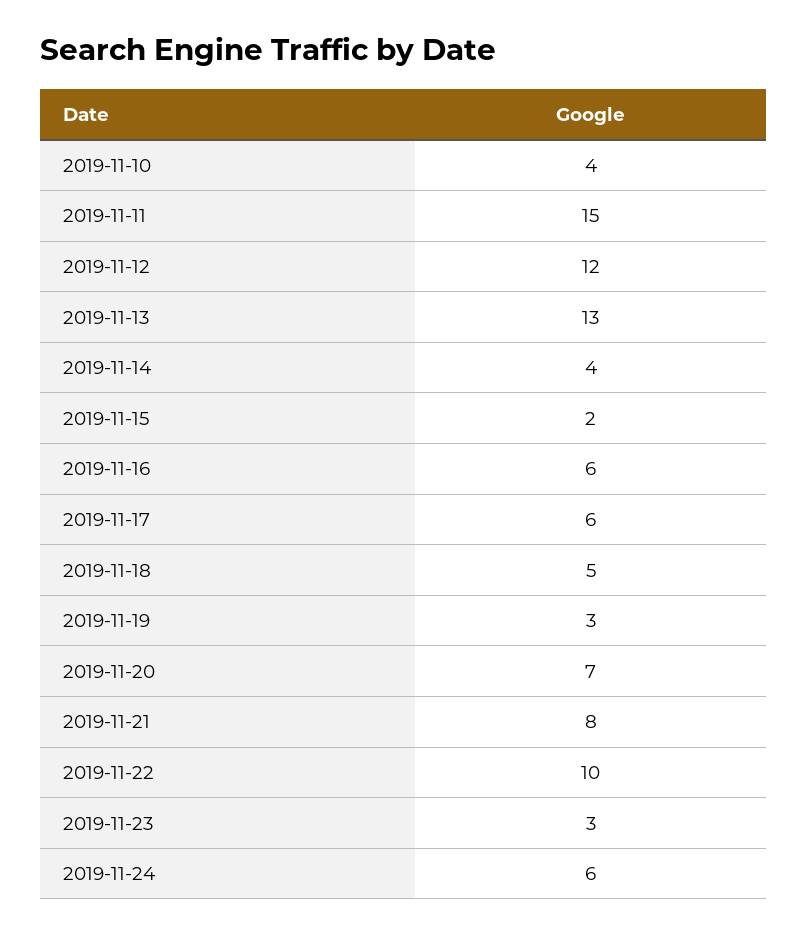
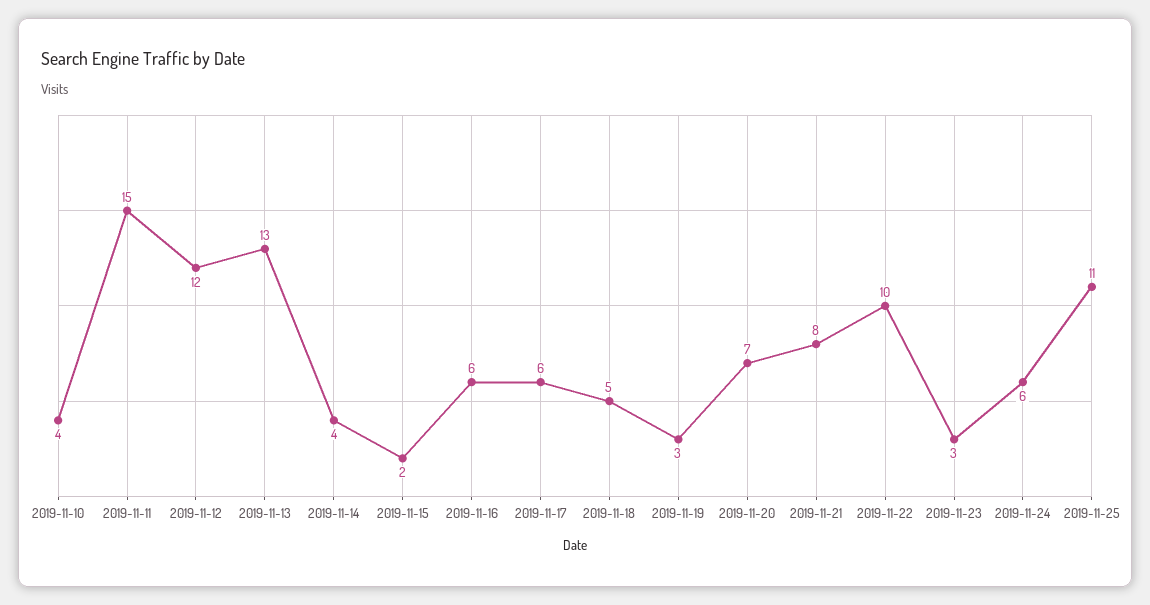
2019-11-25: none -> 11

